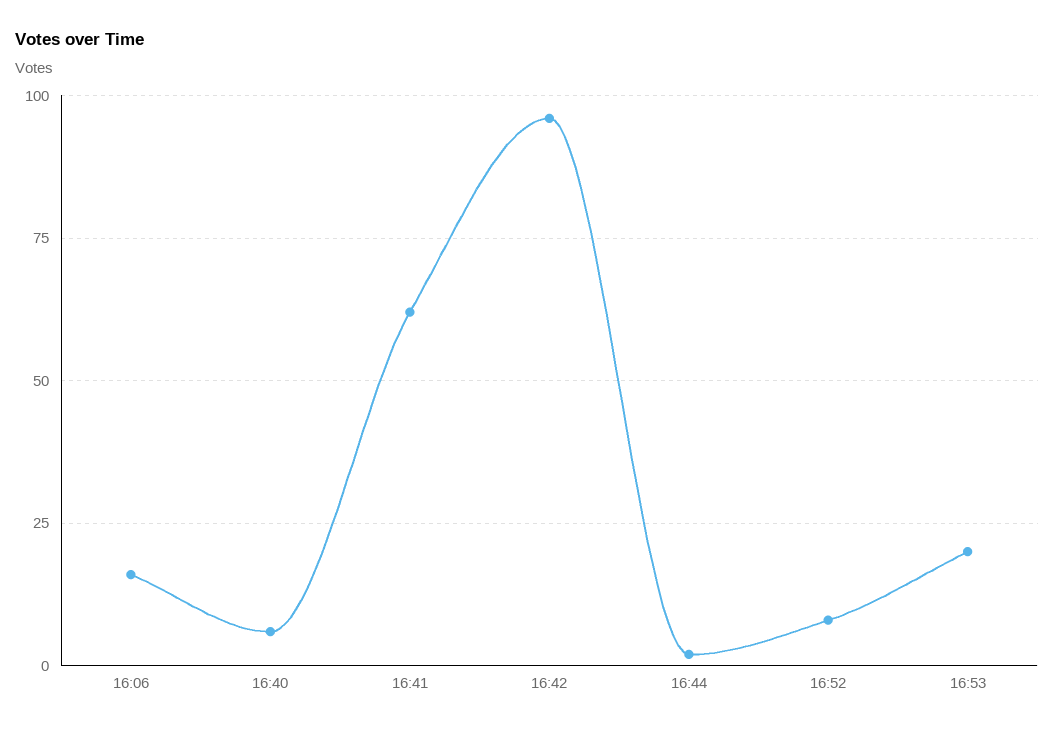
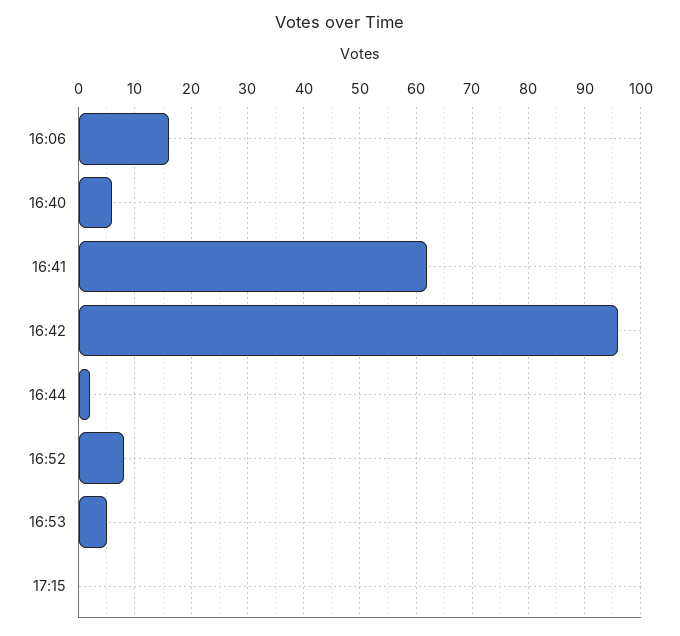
16:53: 20 -> 5
17:15: none -> 0

